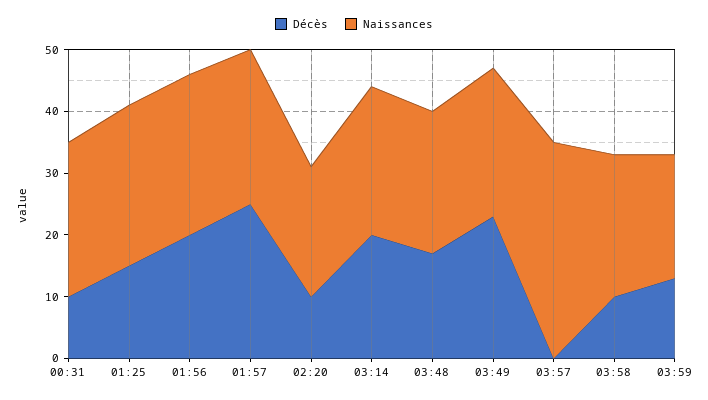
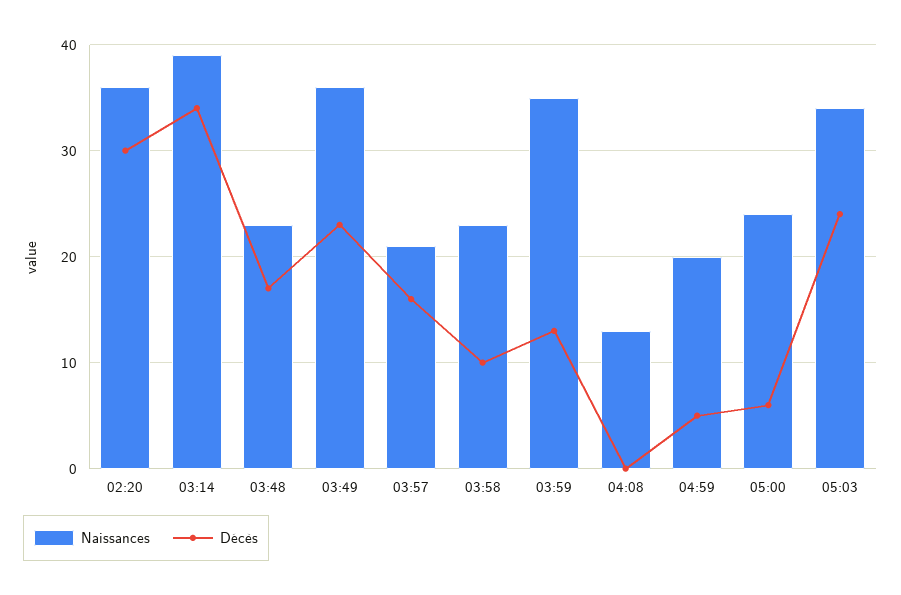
Décès, 00:31: 10 -> none
Naissances, 00:31: 25 -> none
Décès, 01:25: 15 -> none
Naissances, 01:25: 25 -> none
Décès, 01:56: 20 -> none
Naissances, 01:56: 25 -> none
Décès, 01:57: 25 -> none
Naissances, 01:57: 25 -> none
Décès, 02:20: 10 -> 30
Naissances, 02:20: 20 -> 36
Décès, 03:14: 20 -> 34
Naissances, 03:14: 25 -> 39
Naissances, 03:49: 25 -> 36
Décès, 03:57: 0 -> 16
Naissances, 03:57: 35 -> 21
Naissances, 03:59: 20 -> 35
Naissances, 04:08: none -> 13
Décès, 04:08: none -> 0
Naissances, 04:59: none -> 20
Décès, 04:59: none -> 5
Naissances, 05:00: none -> 24
Décès, 05:00: none -> 6
Naissances, 05:03: none -> 34
Décès, 05:03: none -> 24

